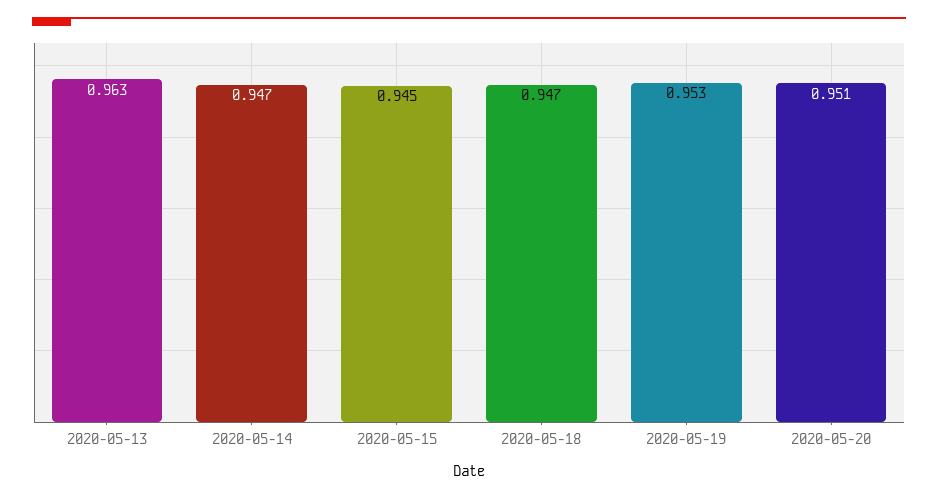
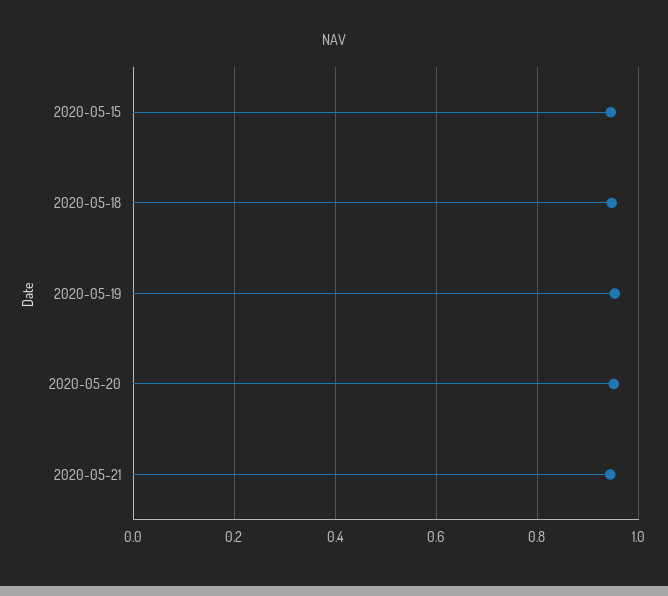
2020-05-13: 0.963 -> none
2020-05-14: 0.947 -> none
2020-05-21: none -> 0.94

